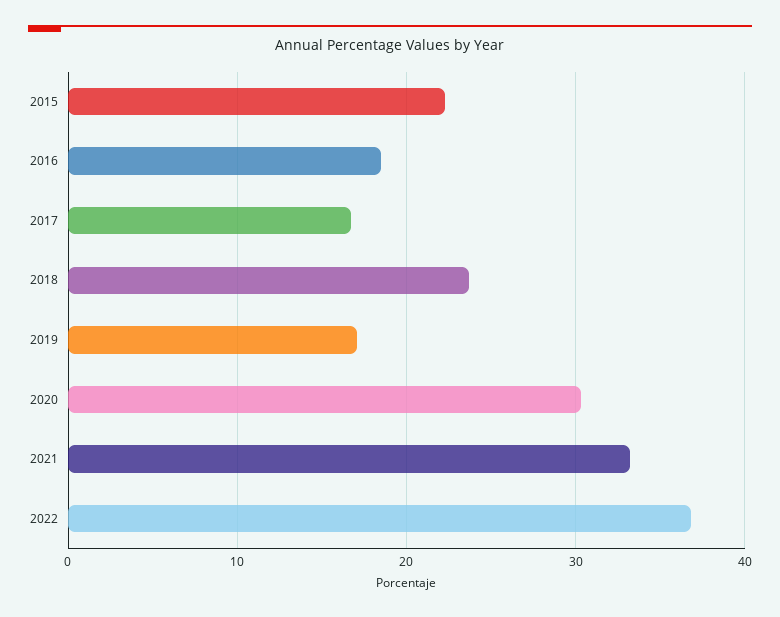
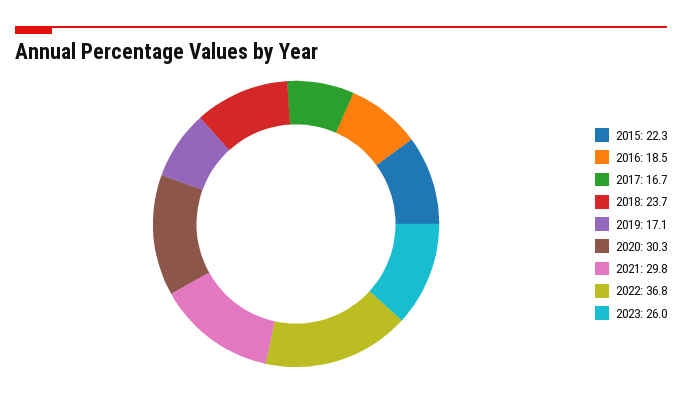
2021: 33 -> 29.8
2023: none -> 26

